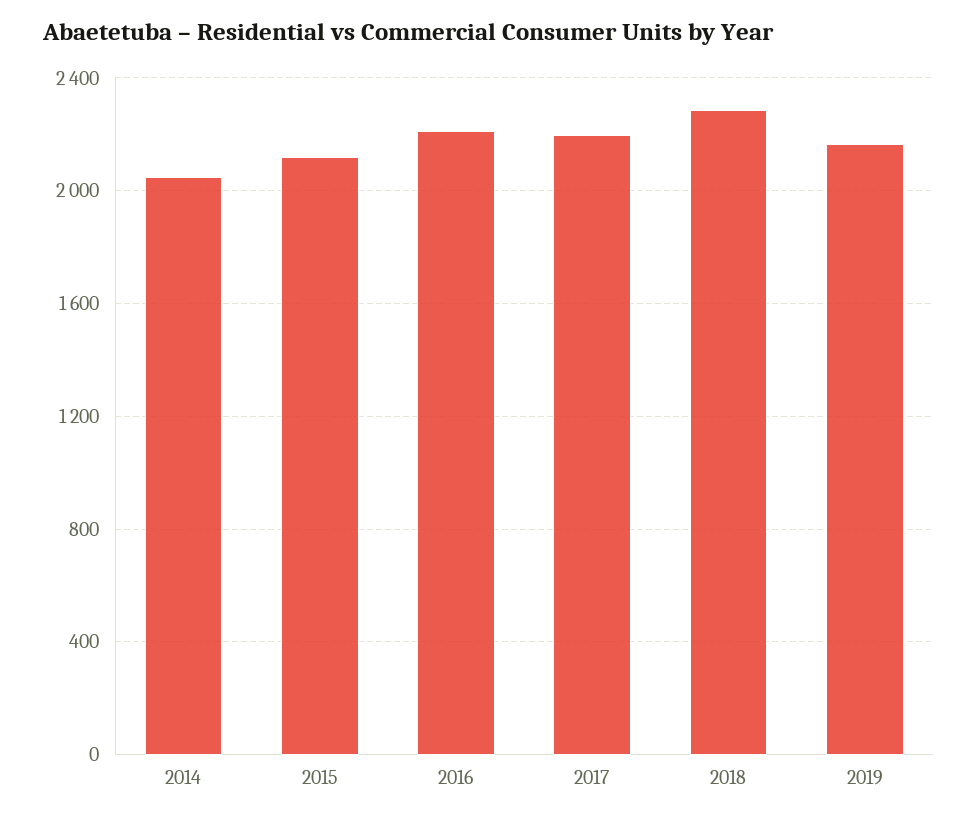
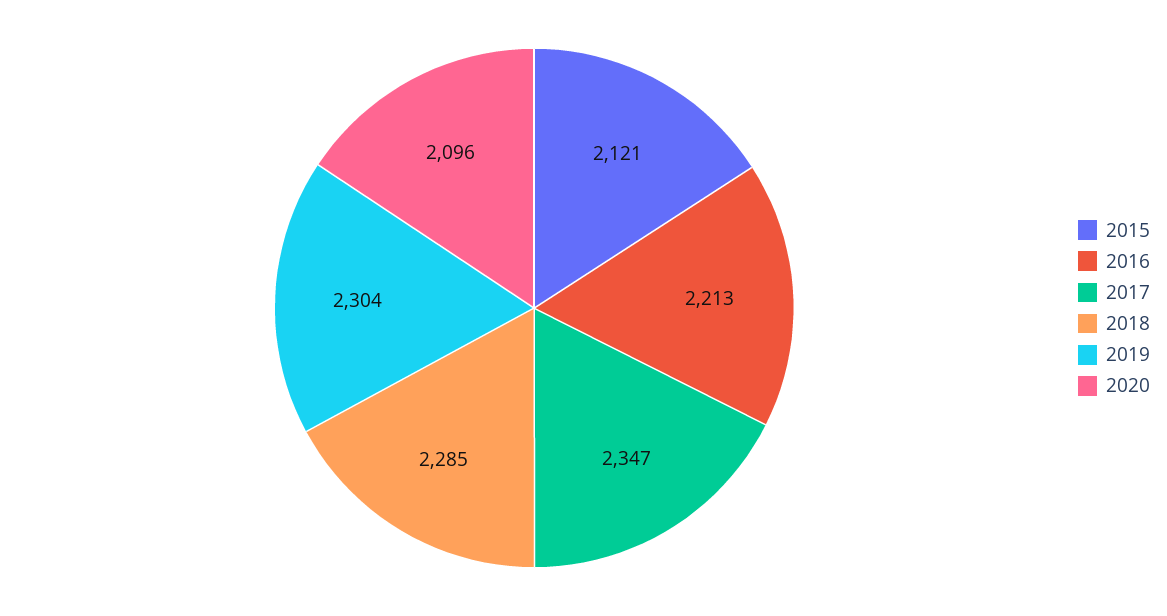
2014: 2050 -> none
2017: 2200 -> 2347
2019: 2150 -> 2304
2020: none -> 2096

